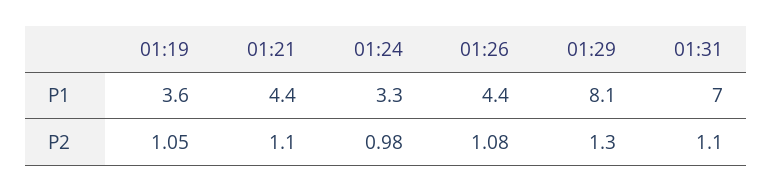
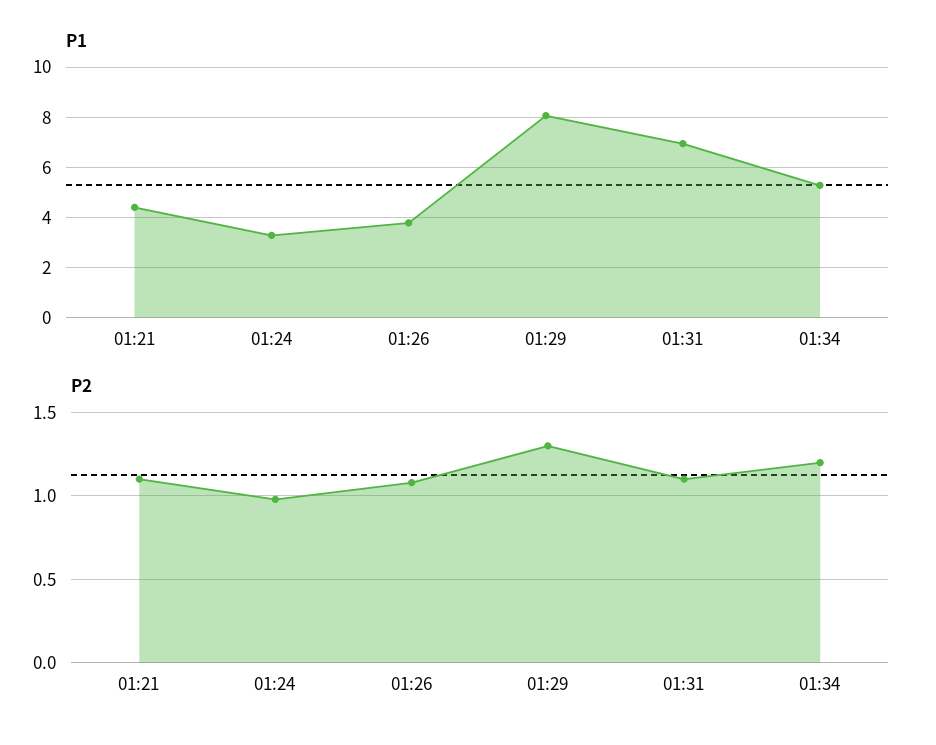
P1, 01:19: 3.6 -> none
P1, 01:26: 4.4 -> 3.75
P2, 01:19: 1.05 -> none
P1, 01:34: none -> 5.25
P2, 01:34: none -> 1.2

